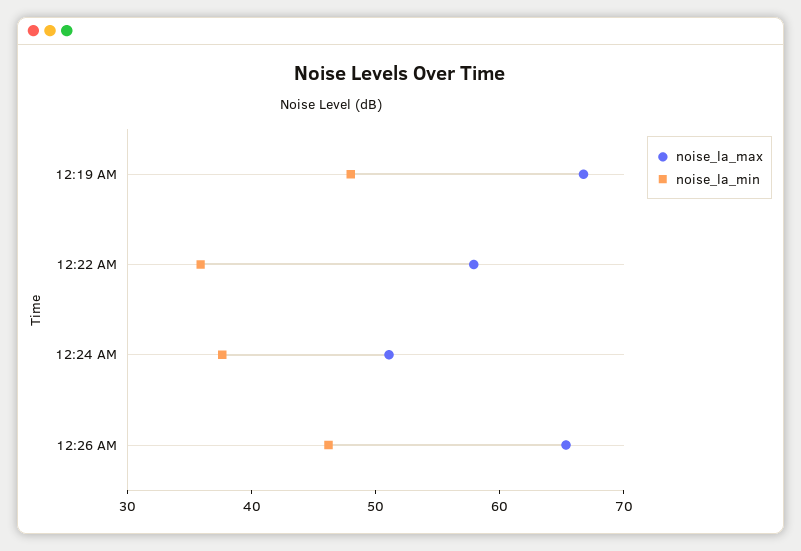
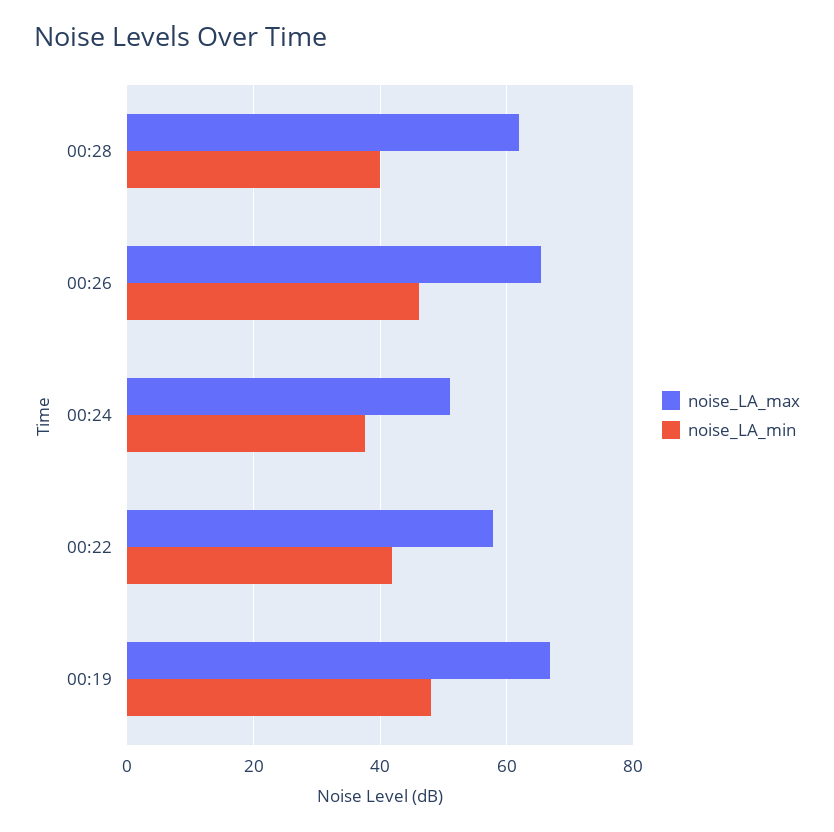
noise_la_min, 12:22 AM: 36 -> 42
noise_la_max, 00:28: none -> 62
noise_la_min, 00:28: none -> 40

